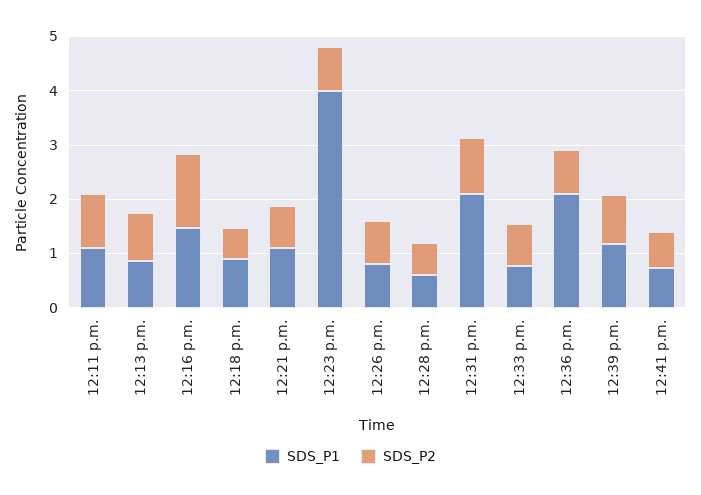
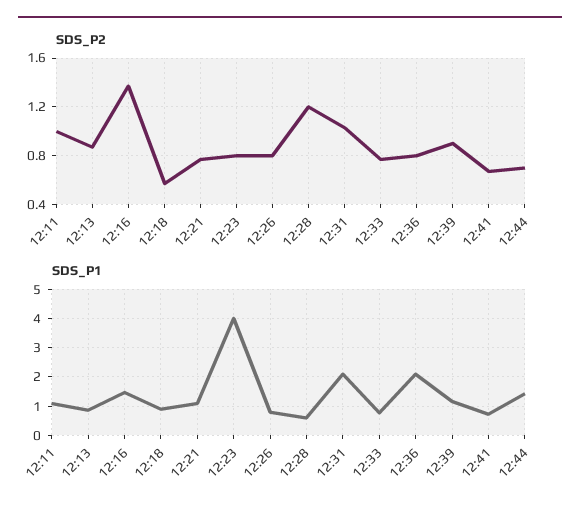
SDS_P2, 12:28 p.m.: 0.6 -> 1.2
SDS_P2, 12:44: none -> 0.7
SDS_P1, 12:44: none -> 1.5

